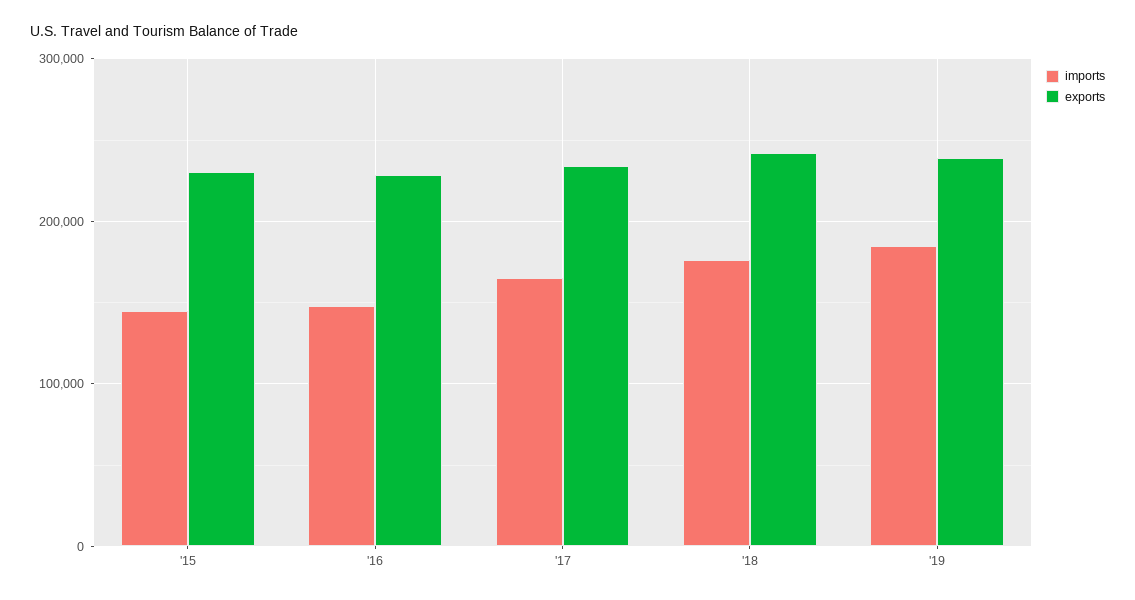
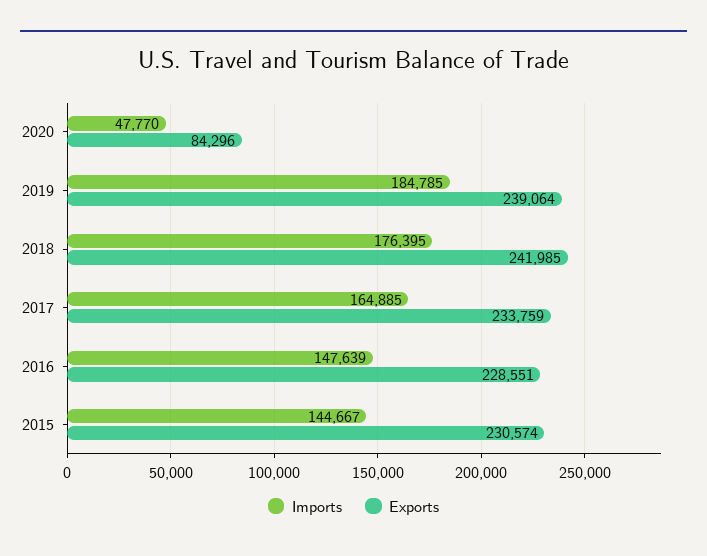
imports, 2020: none -> 47770
exports, 2020: none -> 84296

